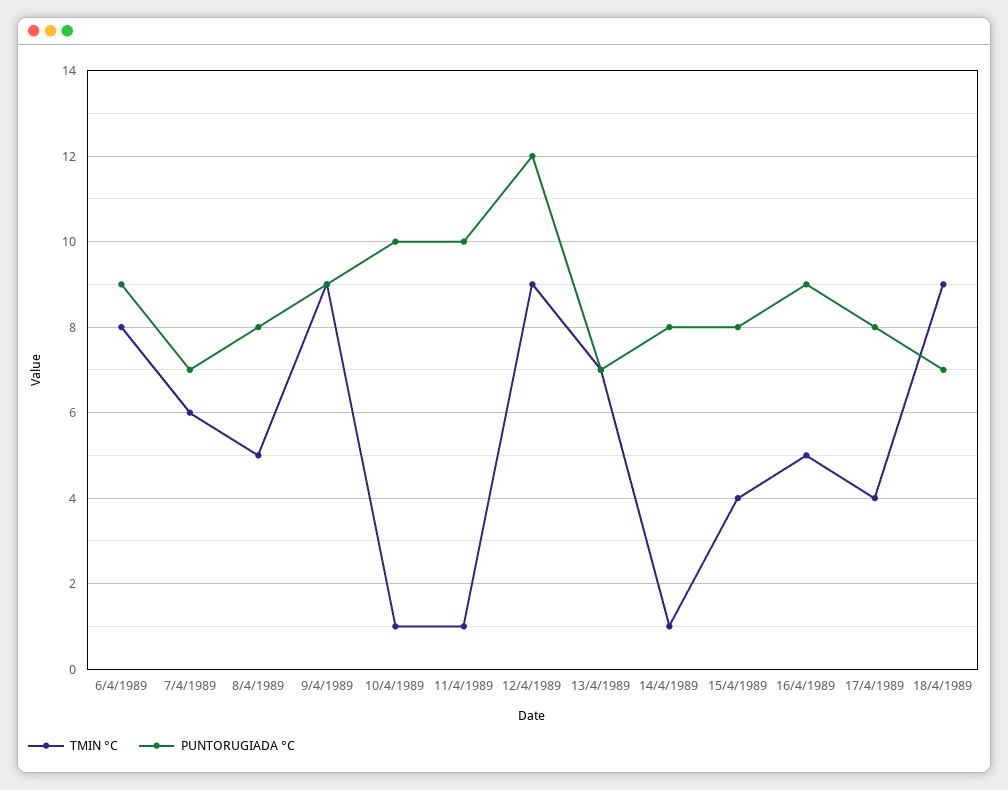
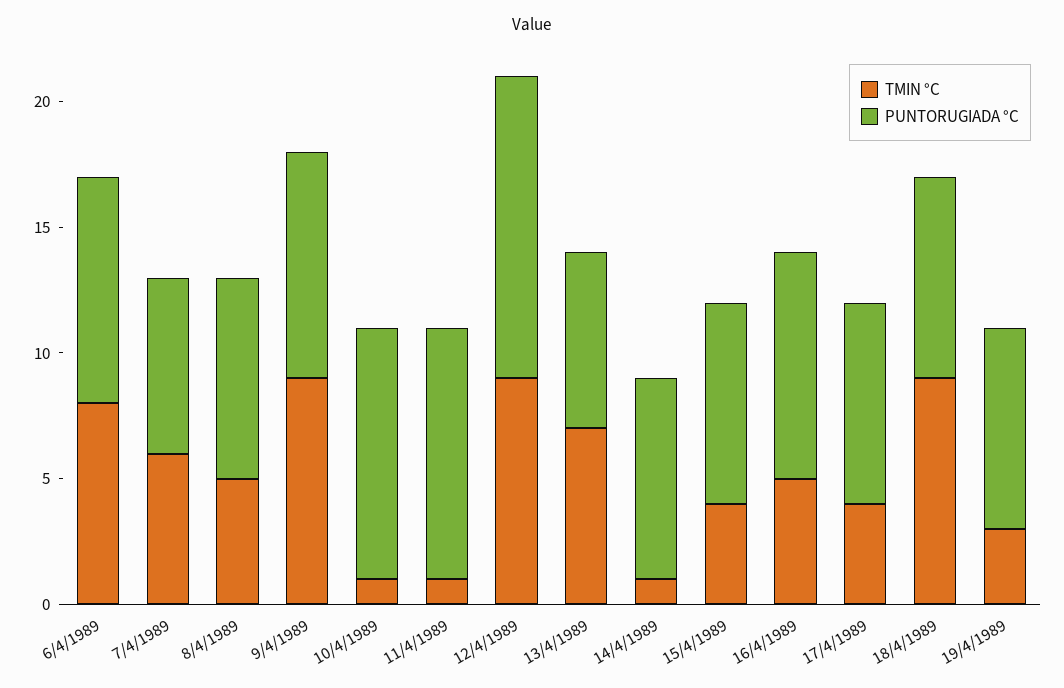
PUNTORUGIADA °C, 18/4/1989: 7 -> 8
TMIN °C, 19/4/1989: none -> 3
PUNTORUGIADA °C, 19/4/1989: none -> 8

